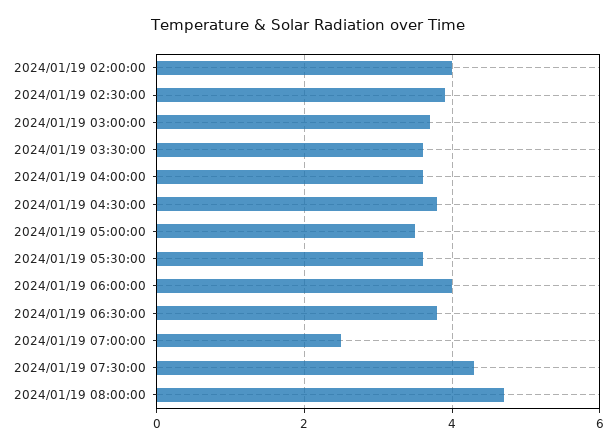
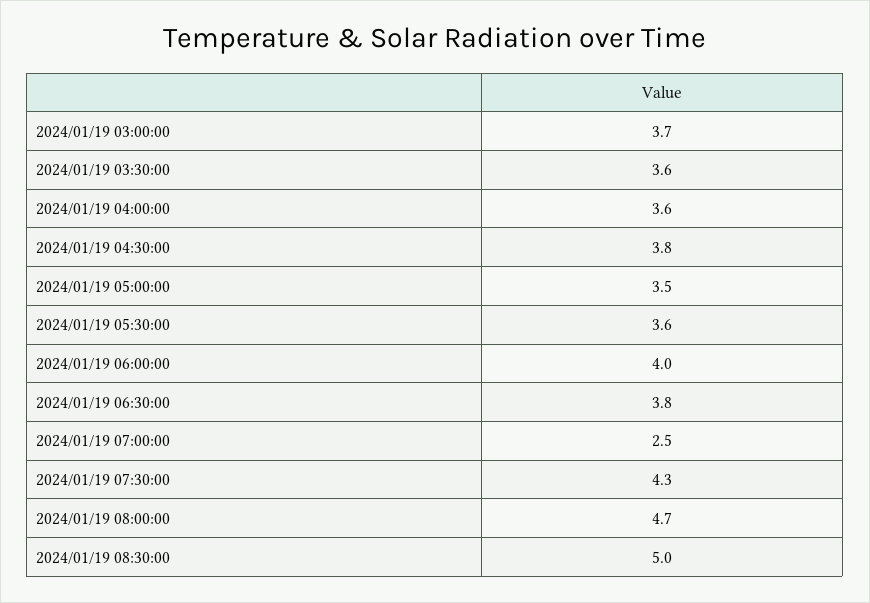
2024/01/19 02:00:00: 4 -> none
2024/01/19 02:30:00: 4 -> none
2024/01/19 08:30:00: none -> 5

